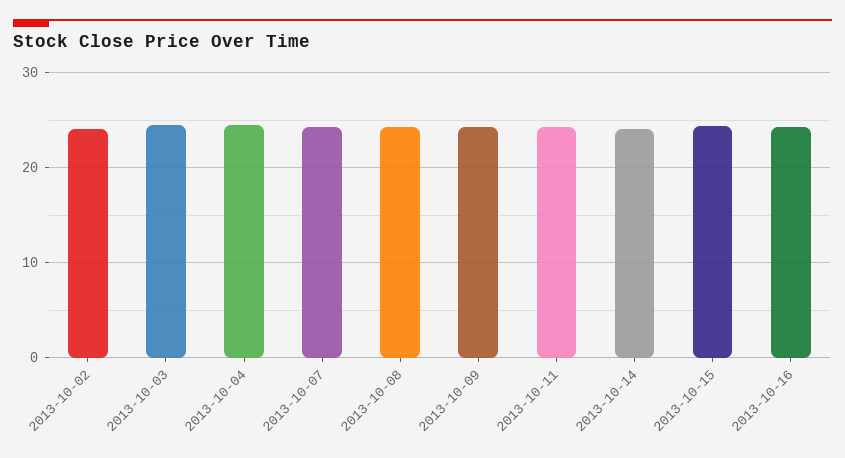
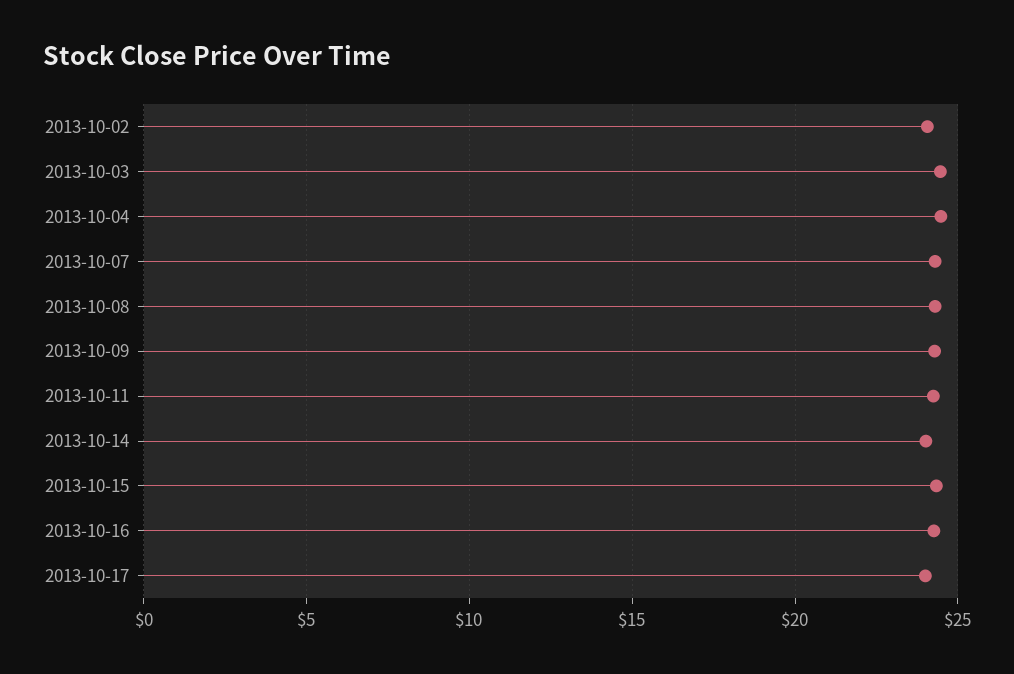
2013-10-17: none -> 24

